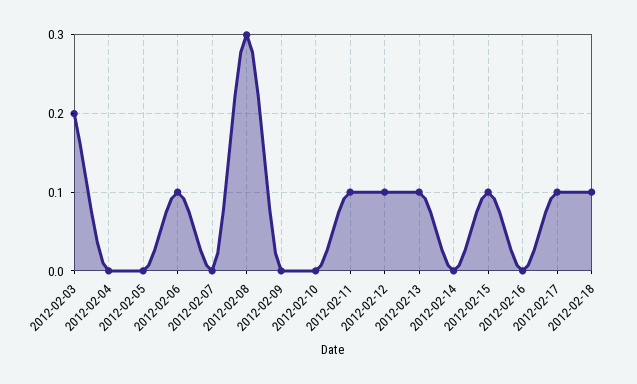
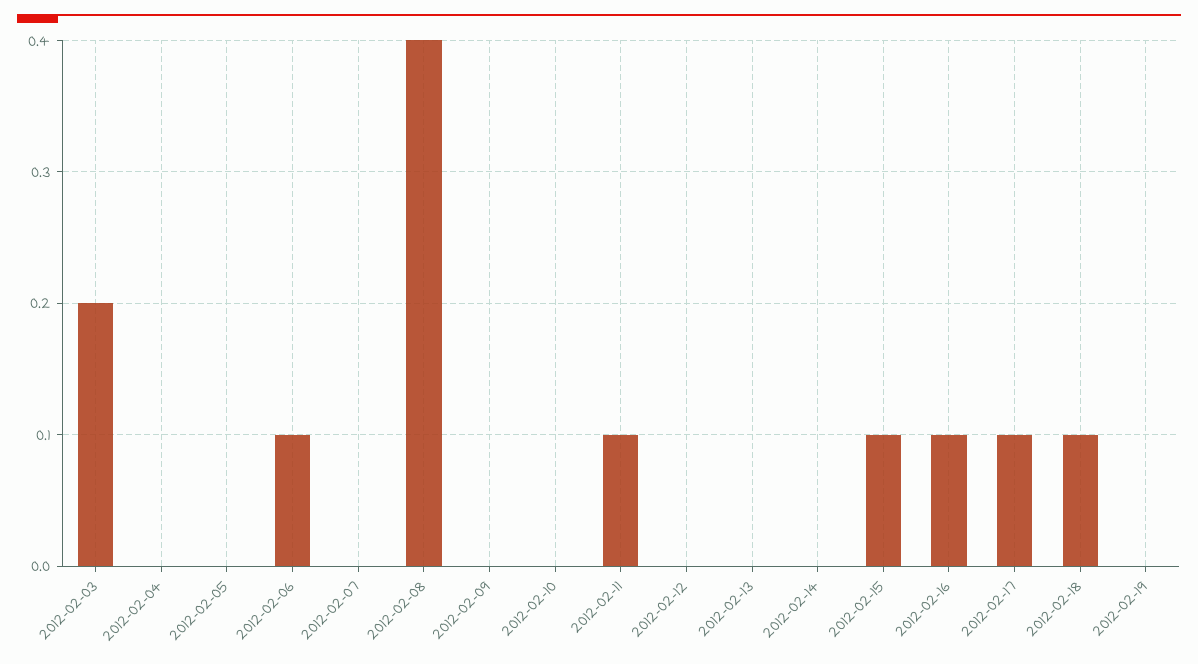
2012-02-08: 0.3 -> 0.4
2012-02-12: 0.1 -> 0
2012-02-13: 0.1 -> 0
2012-02-16: 0 -> 0.1
2012-02-19: none -> 0

